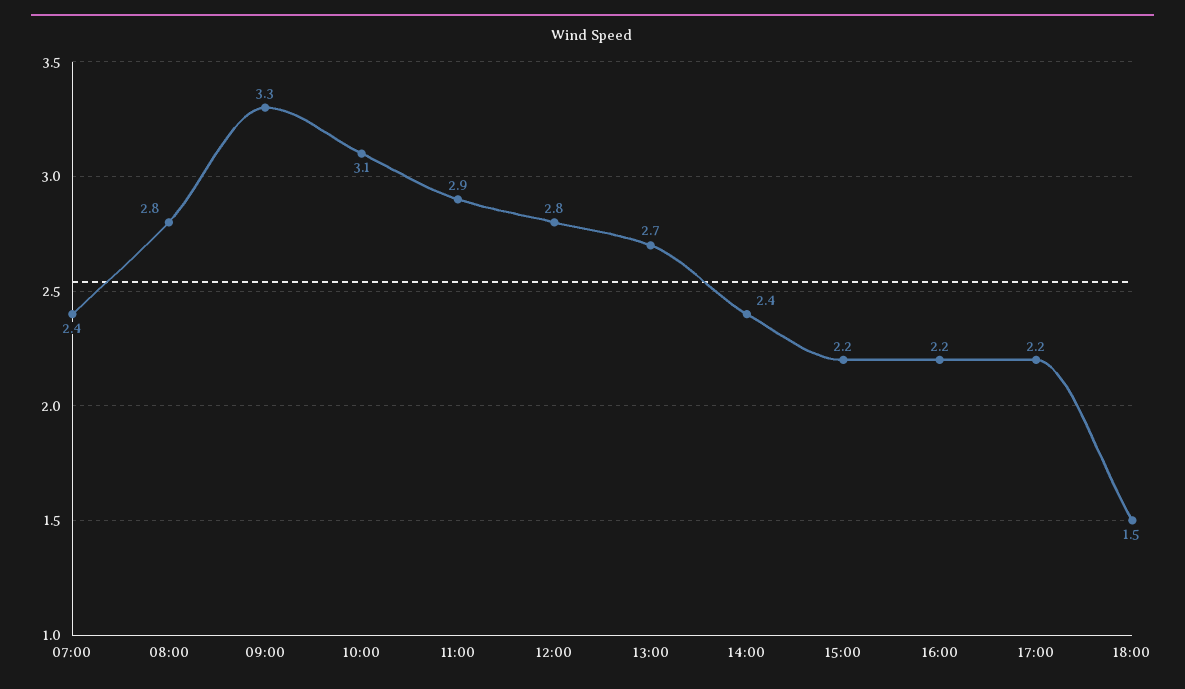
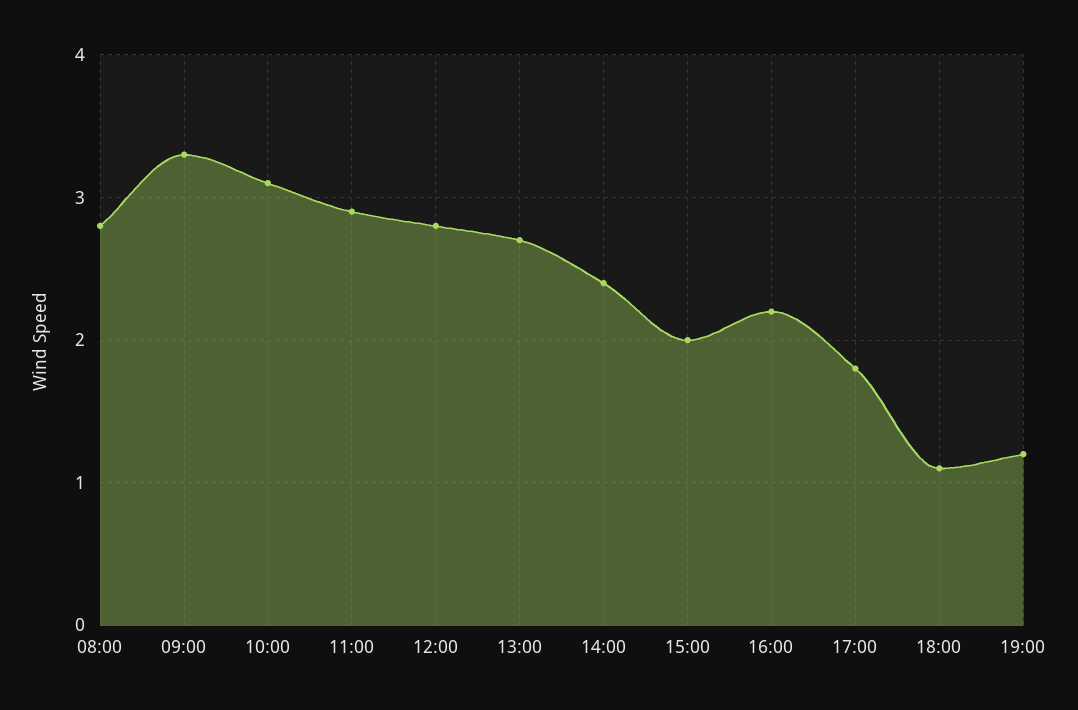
07:00: 2.4 -> none
15:00: 2.2 -> 2
17:00: 2.2 -> 1.8
18:00: 1.5 -> 1.1
19:00: none -> 1.2

